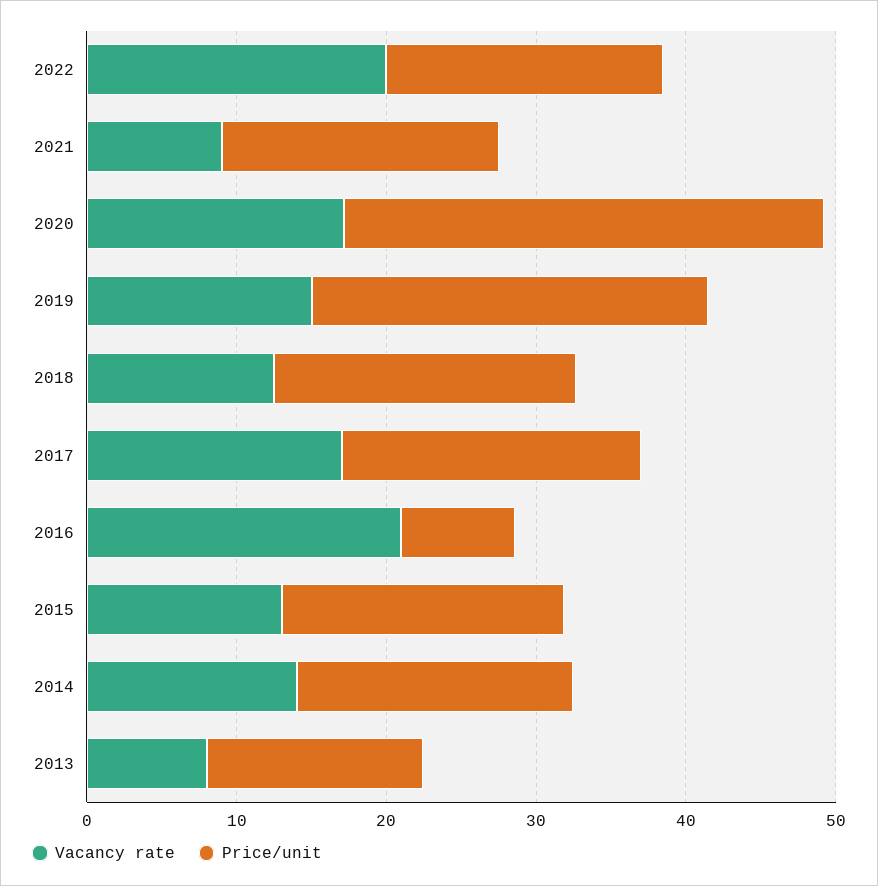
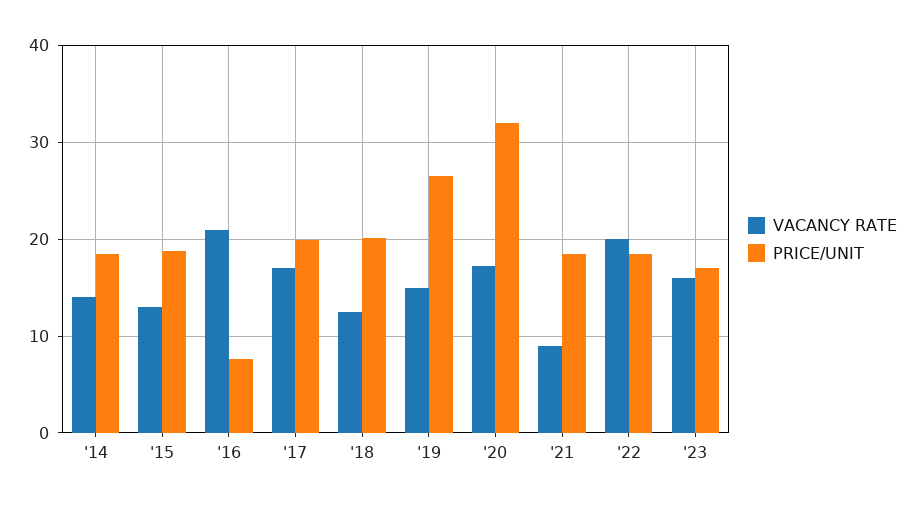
Vacancy rate, 2013: 8 -> none
Price/unit, 2013: 14 -> none
Vacancy rate, '23: none -> 16
Price/unit, '23: none -> 17

